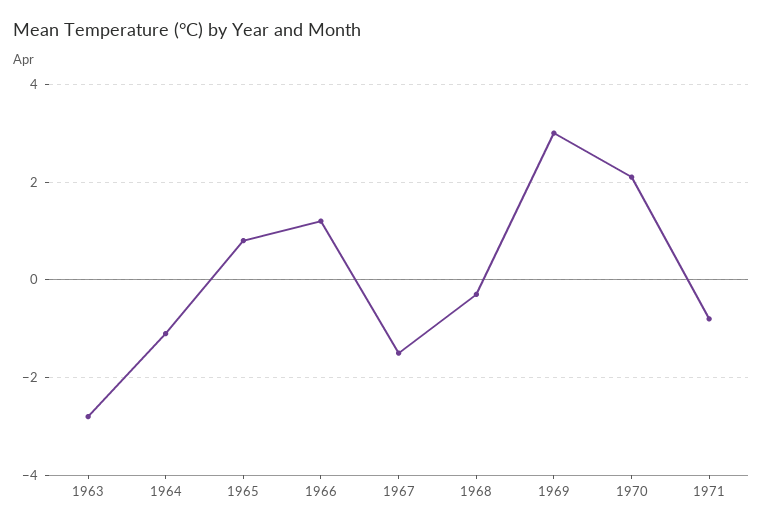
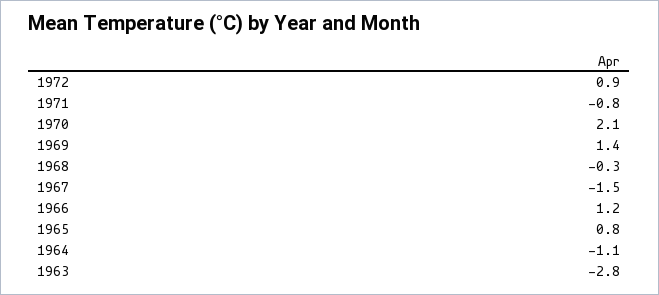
1969: 3 -> 1.4
1972: none -> 0.9

